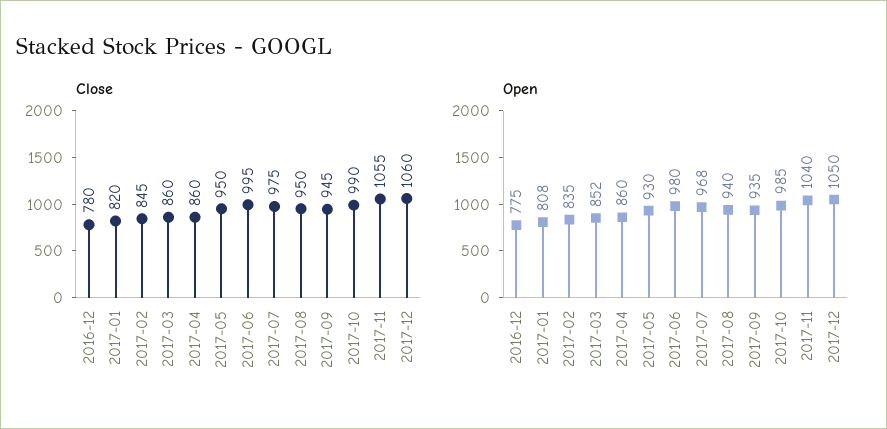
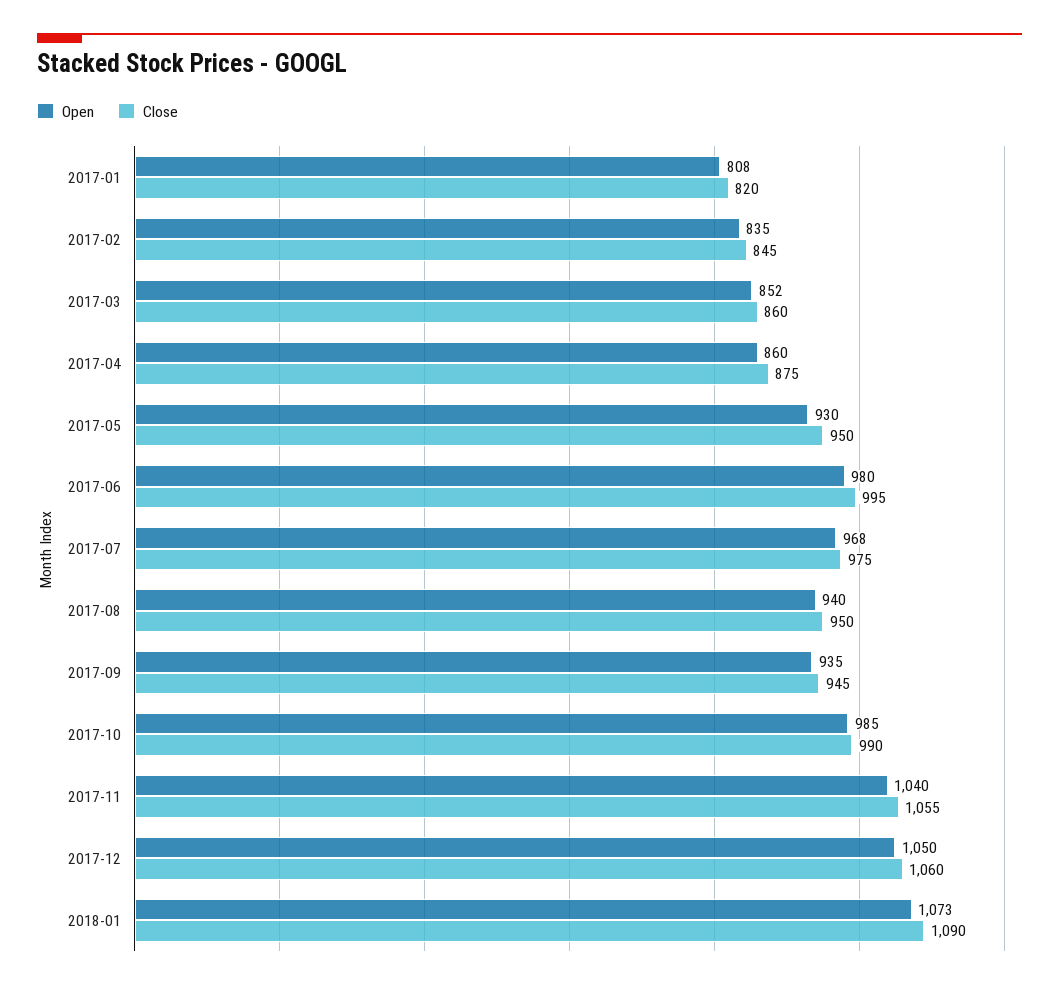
Close, 2016-12: 780 -> none
Close, 2017-04: 860 -> 875
Open, 2016-12: 775 -> none
Open, 2018-01: none -> 1073
Close, 2018-01: none -> 1090

